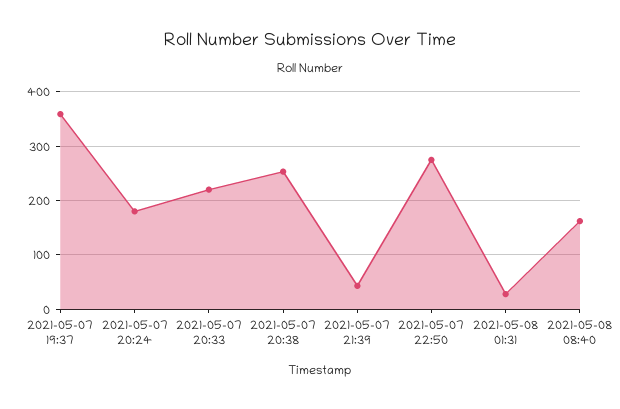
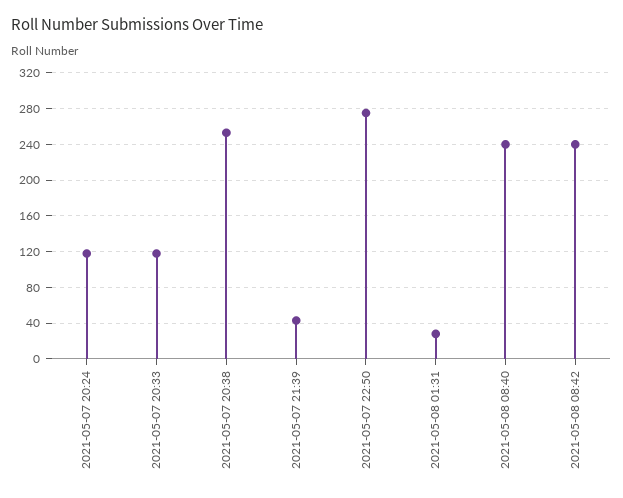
2021-05-07 19:37: 360 -> none
2021-05-07 20:24: 180 -> 120
2021-05-07 20:33: 220 -> 120
2021-05-08 08:40: 160 -> 240
2021-05-08 08:42: none -> 240

